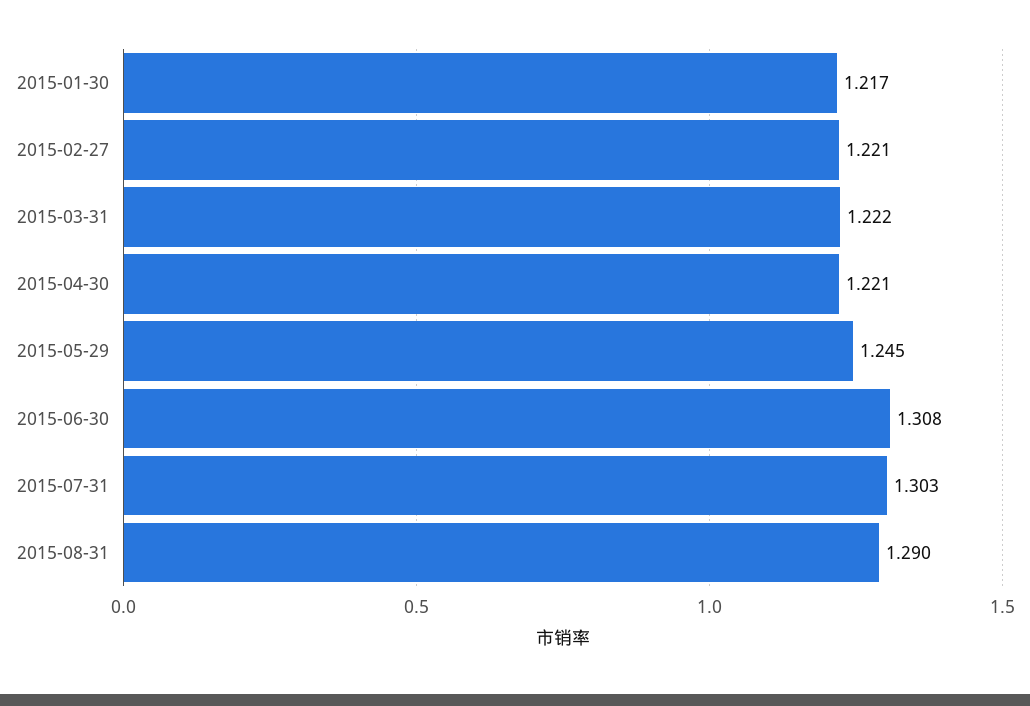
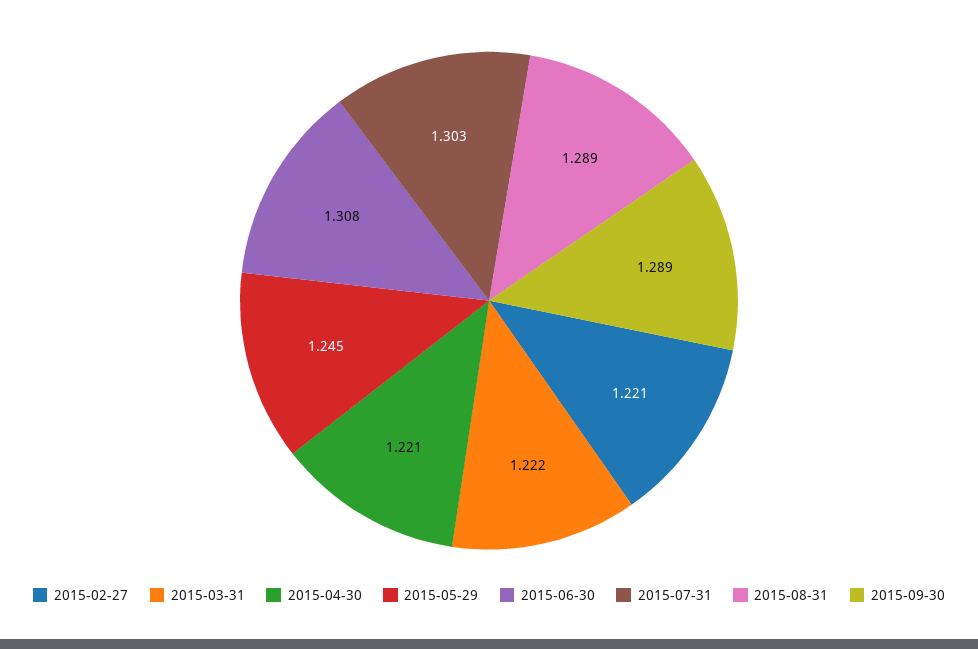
2015-01-30: 1.217 -> none
2015-08-31: 1.29 -> 1.289
2015-09-30: none -> 1.289

